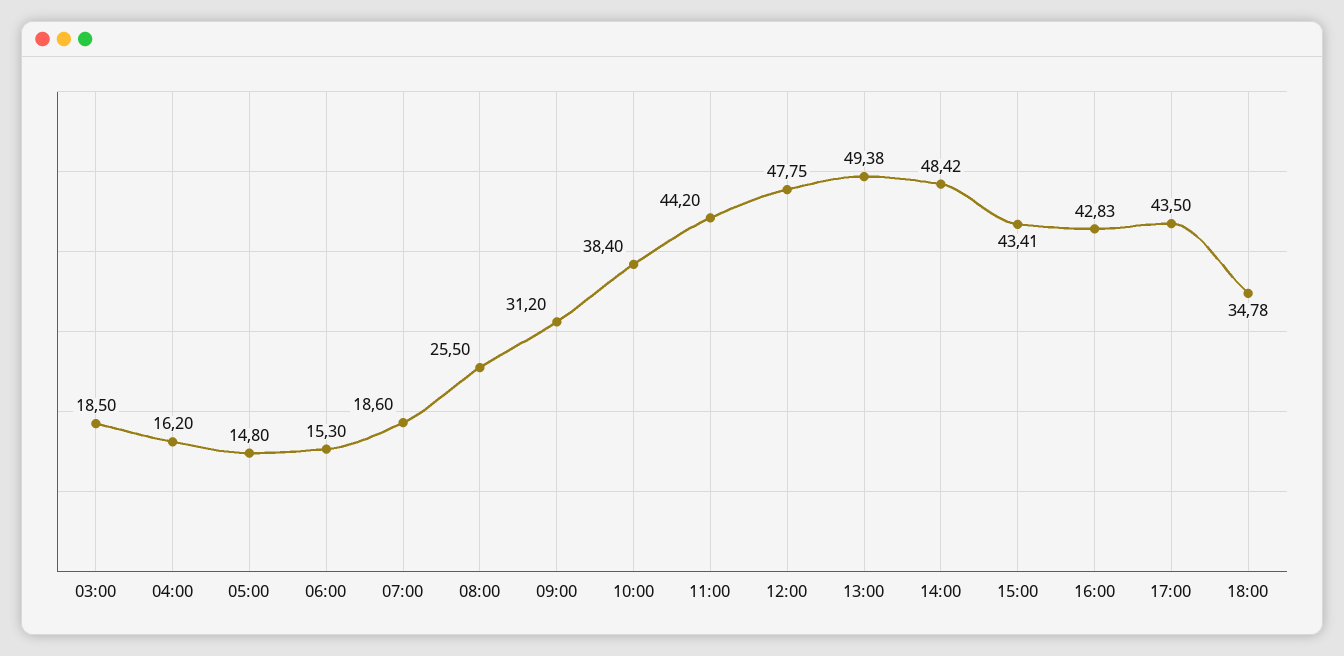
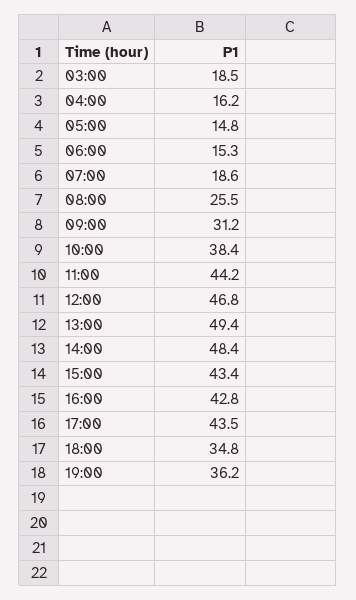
12:00: 47.75 -> 46.8
19:00: none -> 36.2

